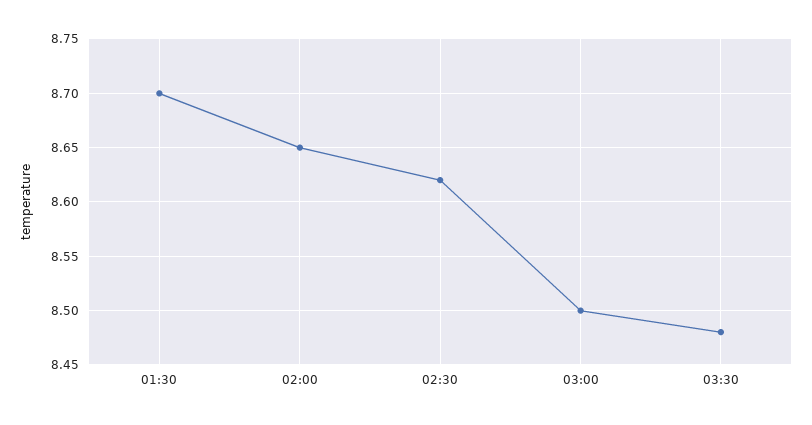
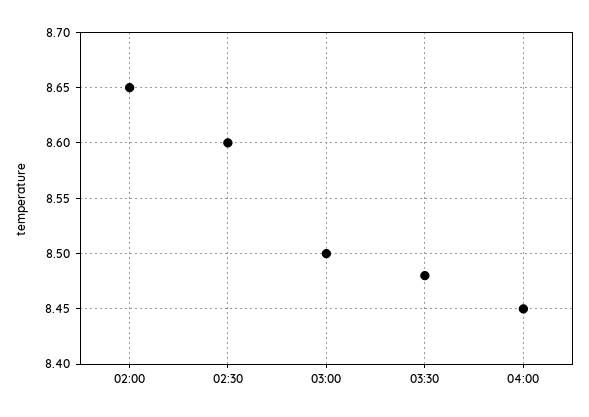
01:30: 8.7 -> none
02:30: 8.62 -> 8.6
04:00: none -> 8.45

